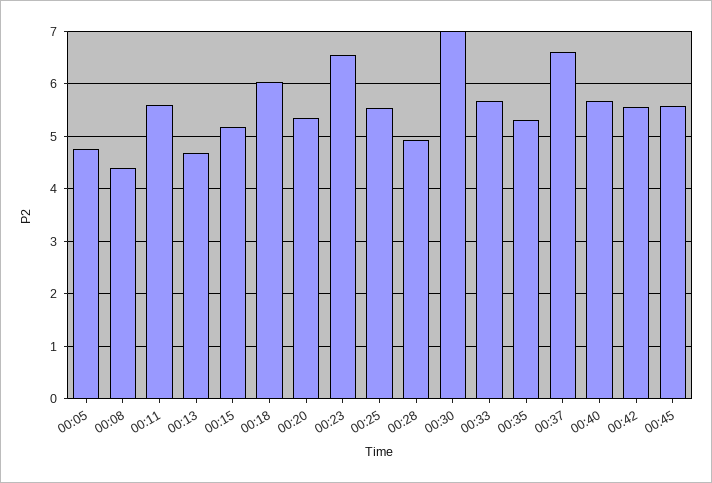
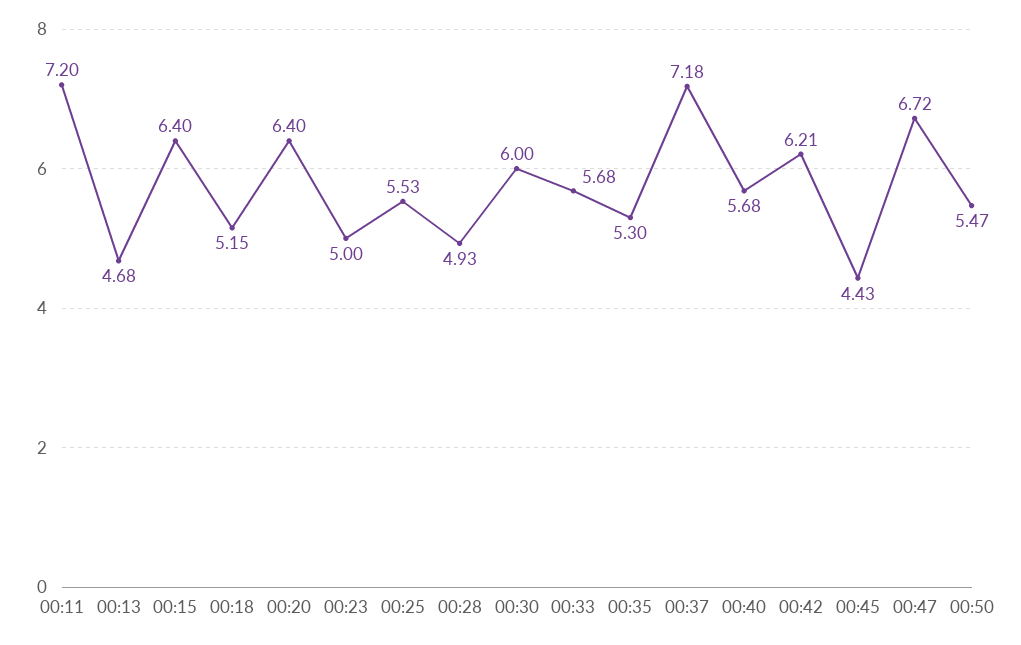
00:05: 4.8 -> none
00:08: 4.4 -> none
00:11: 5.6 -> 7.2
00:15: 5.2 -> 6.4
00:18: 6 -> 5.15
00:20: 5.4 -> 6.4
00:23: 6.6 -> 5
00:30: 7 -> 6
00:37: 6.6 -> 7.18
00:42: 5.6 -> 6.21
00:45: 5.6 -> 4.43
00:47: none -> 6.72
00:50: none -> 5.47

